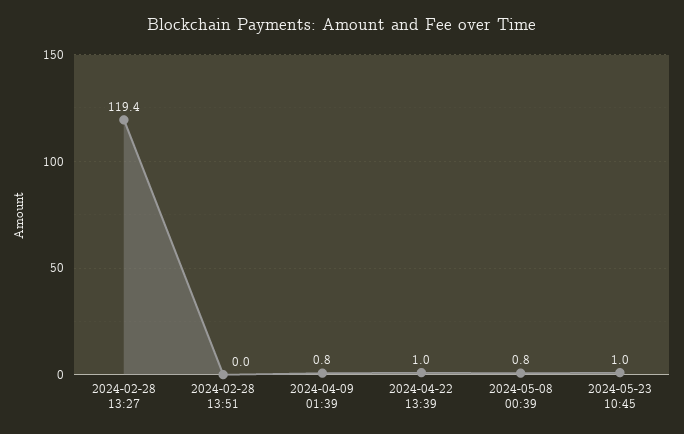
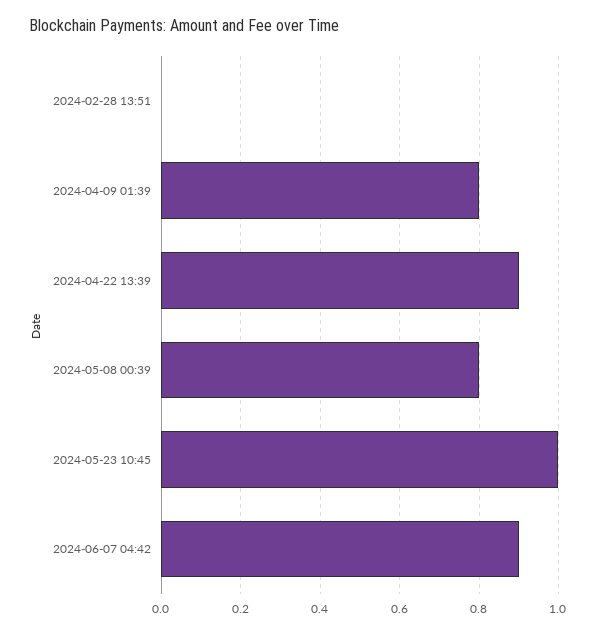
2024-02-28 13:27: 119.4 -> none
2024-04-22 13:39: 1 -> 0.9
2024-06-07 04:42: none -> 0.9

